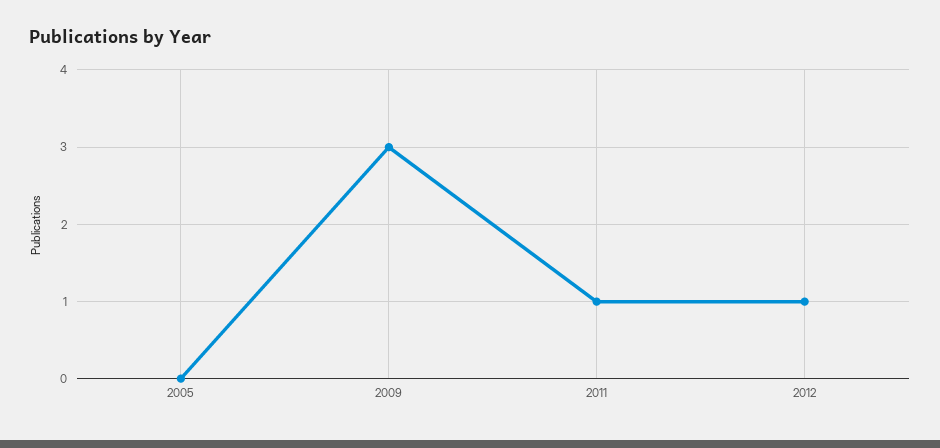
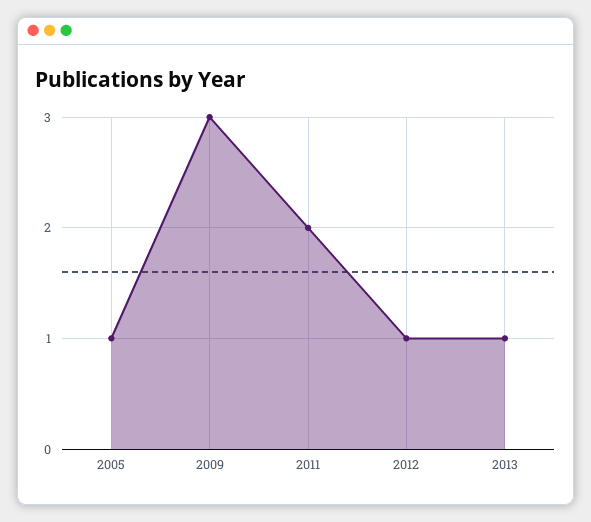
2005: 0 -> 1
2011: 1 -> 2
2013: none -> 1

